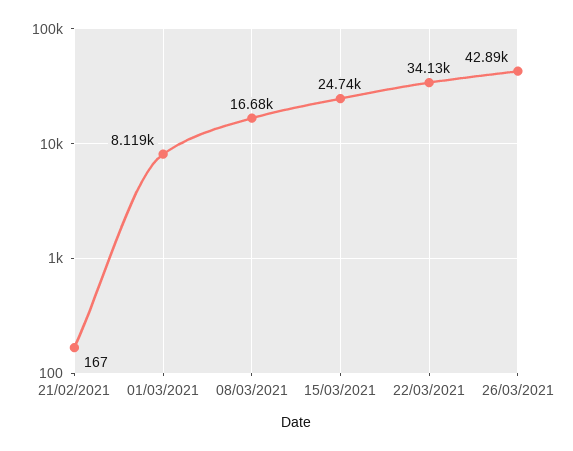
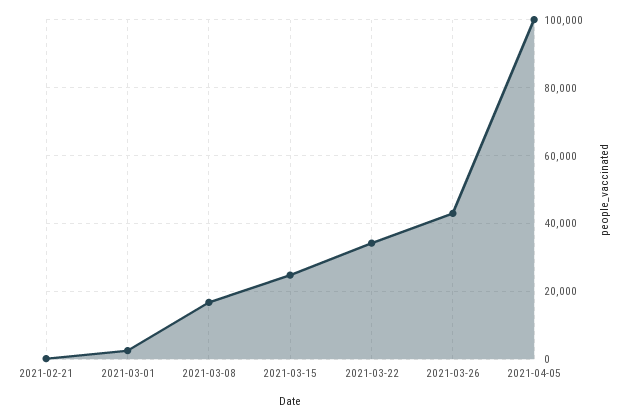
01/03/2021: 8119 -> 2000
2021-04-05: none -> 100000

